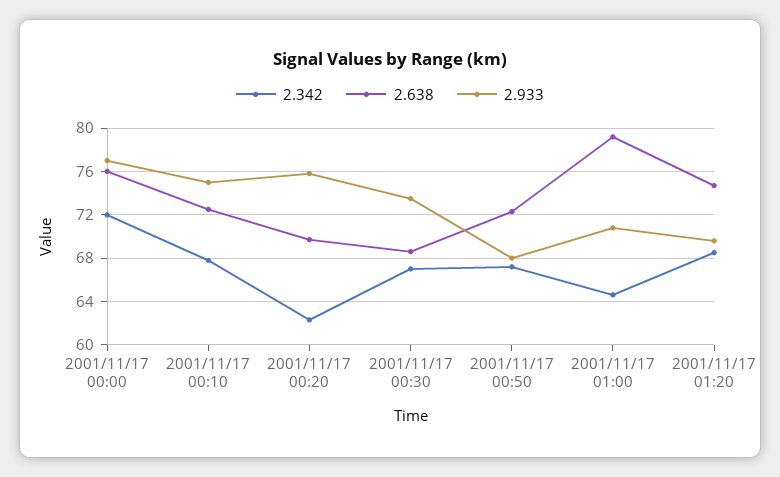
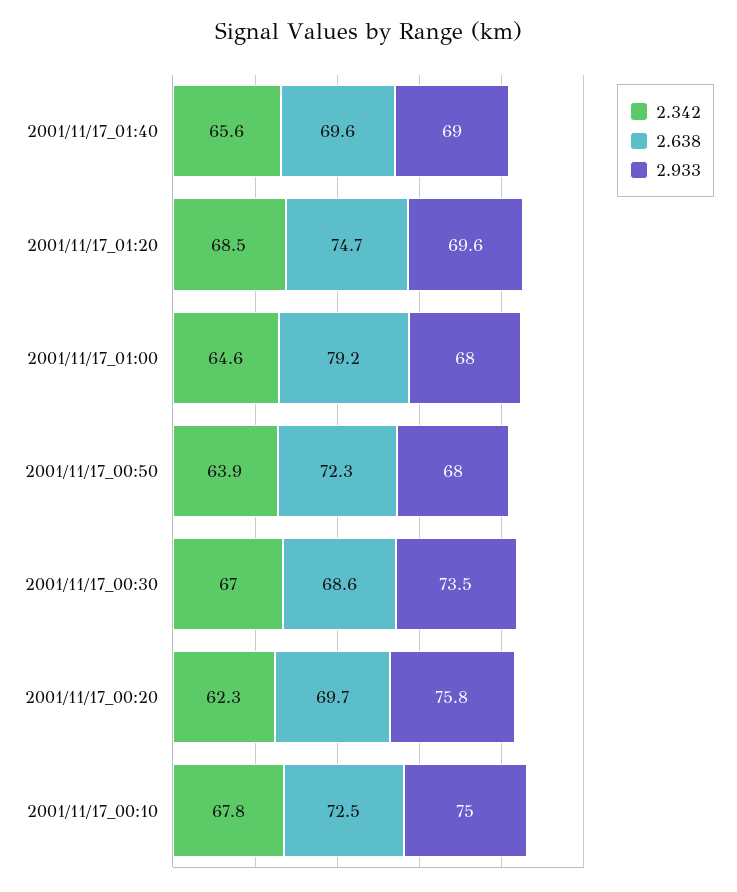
2.342, 2001/11/17 00:00: 72 -> none
2.638, 2001/11/17 00:00: 76 -> none
2.933, 2001/11/17 00:00: 77 -> none
2.342, 2001/11/17 00:50: 67 -> 63.9
2.933, 2001/11/17 01:00: 71 -> 68
2.342, 2001/11/17_01:40: none -> 65.6
2.638, 2001/11/17_01:40: none -> 69.6
2.933, 2001/11/17_01:40: none -> 69

